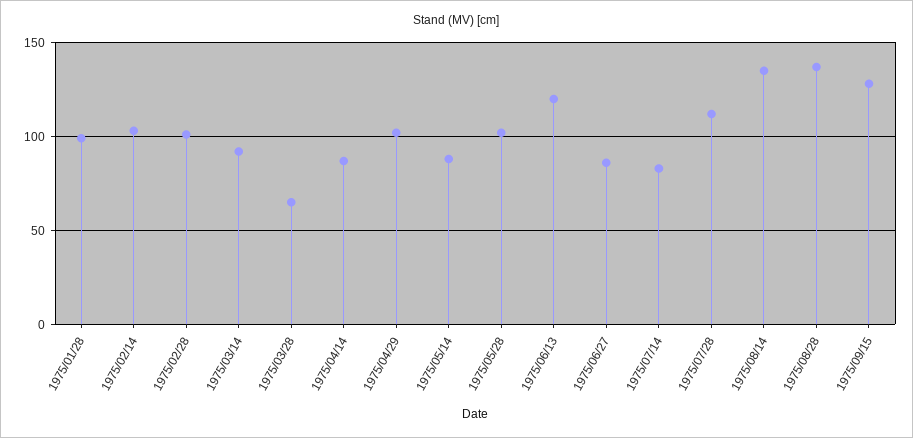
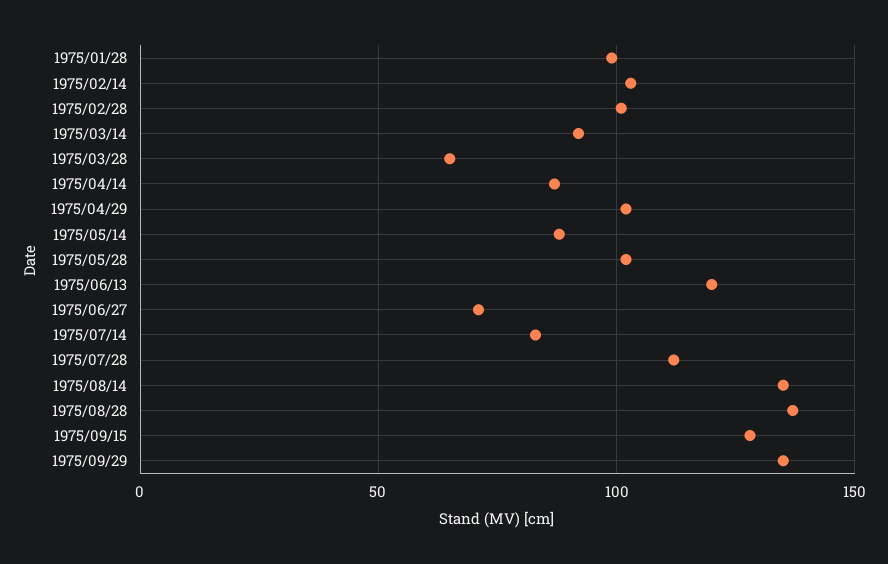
1975/06/27: 85 -> 70
1975/09/29: none -> 135

